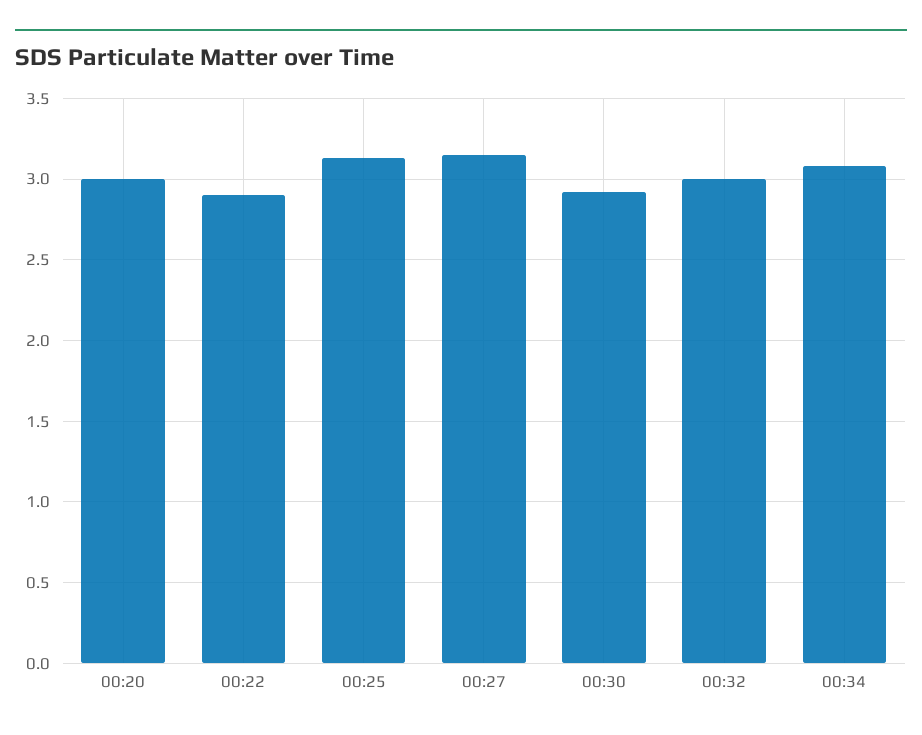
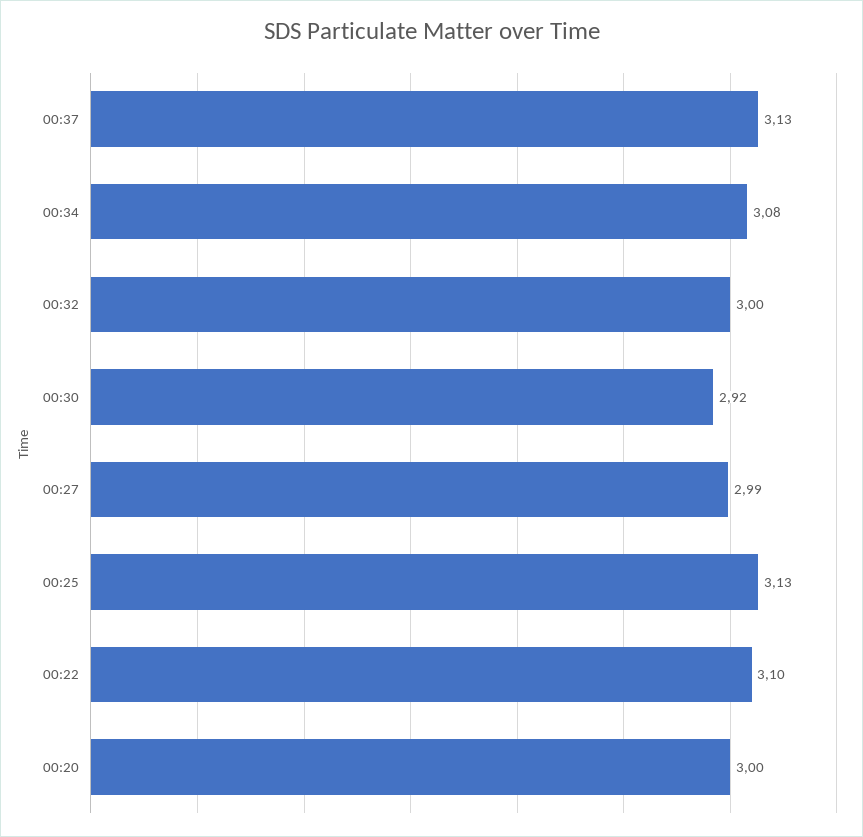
00:22: 2.9 -> 3.1
00:27: 3.15 -> 2.99
00:37: none -> 3.13

